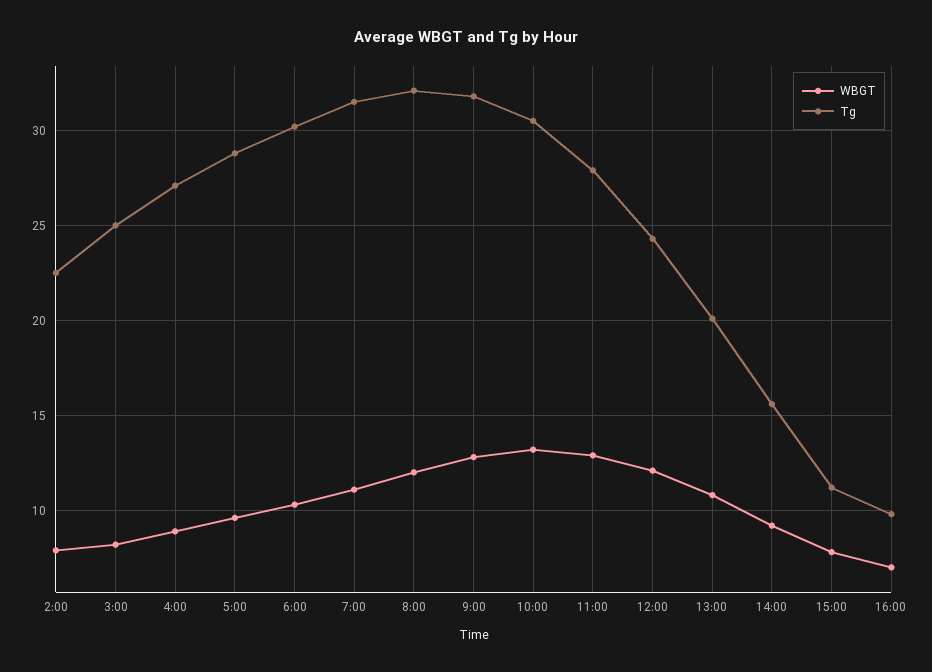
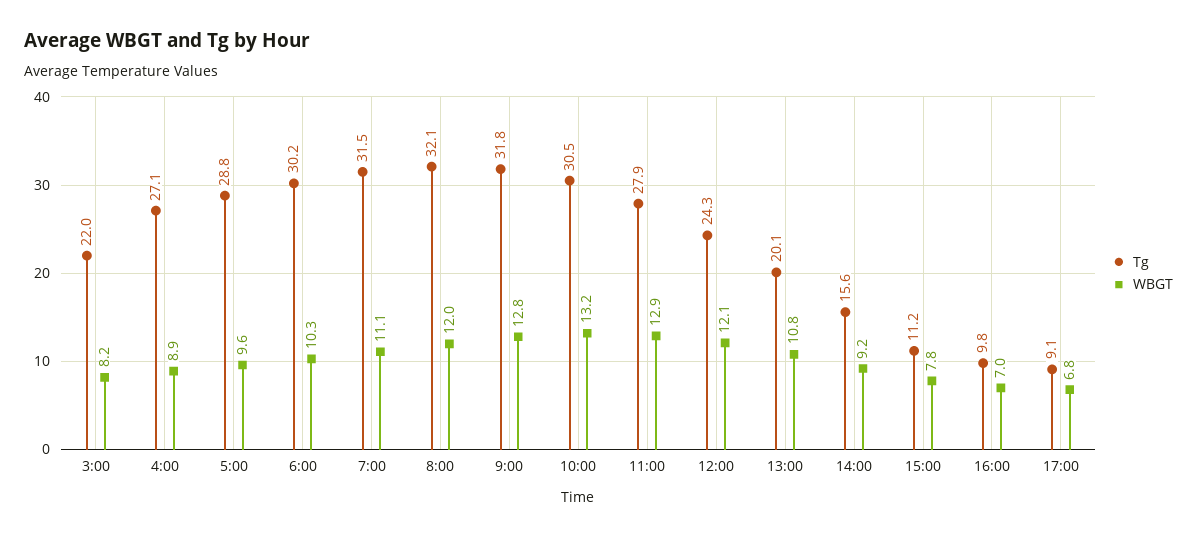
WBGT, 2:00: 8 -> none
Tg, 2:00: 22.5 -> none
Tg, 3:00: 25 -> 22
Tg, 17:00: none -> 9.1
WBGT, 17:00: none -> 6.8

